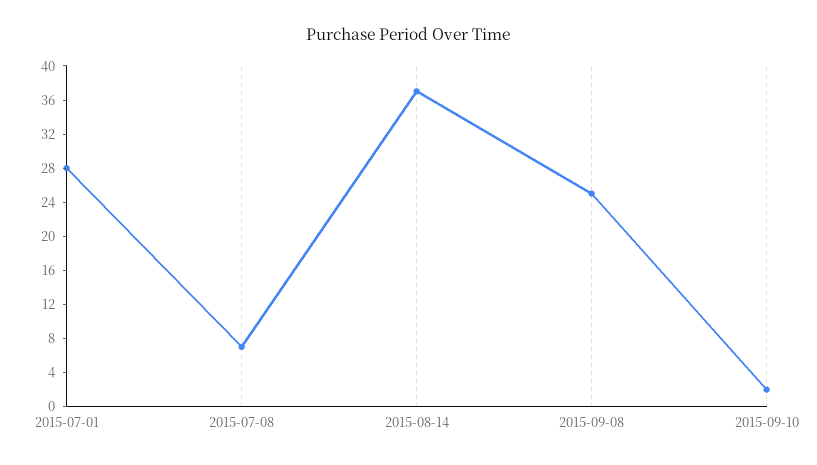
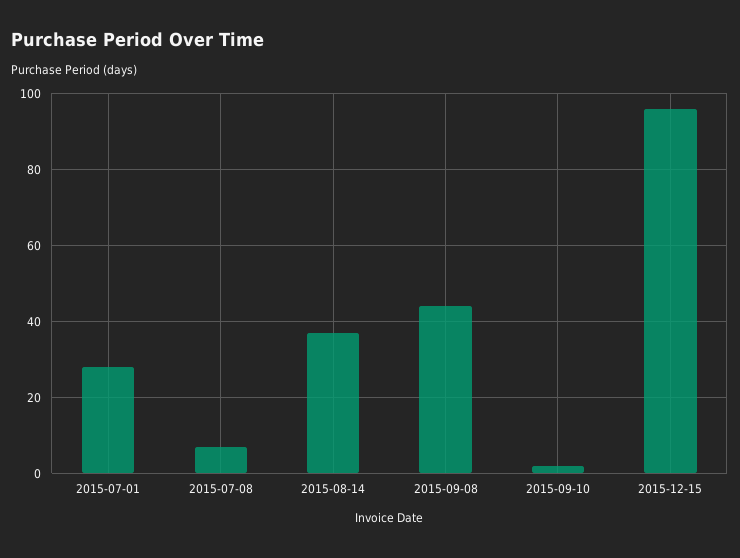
2015-09-08: 25 -> 45
2015-12-15: none -> 95

